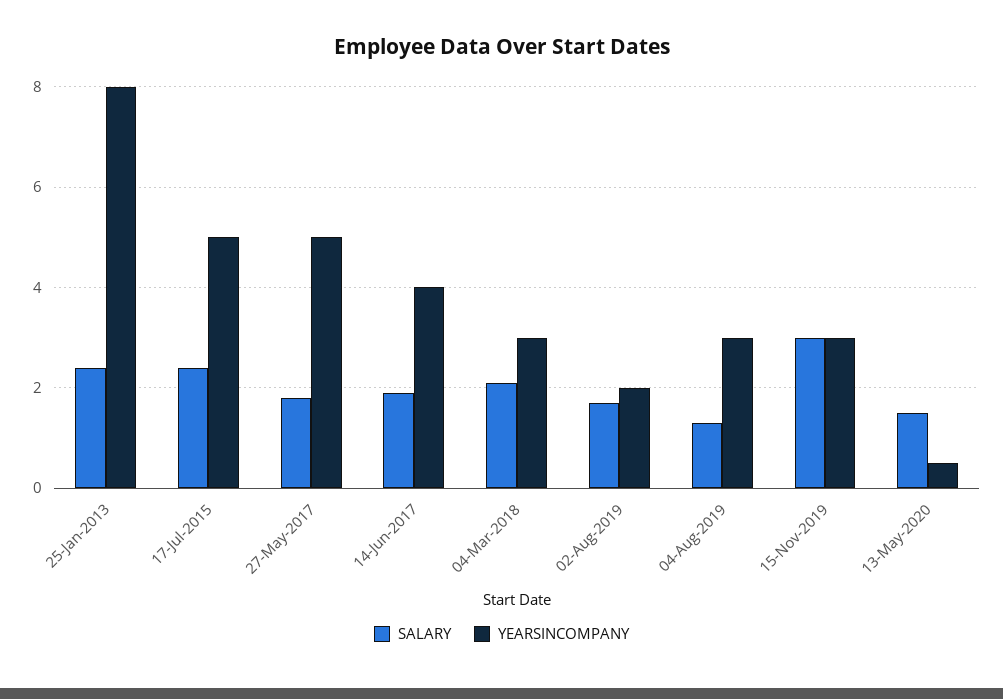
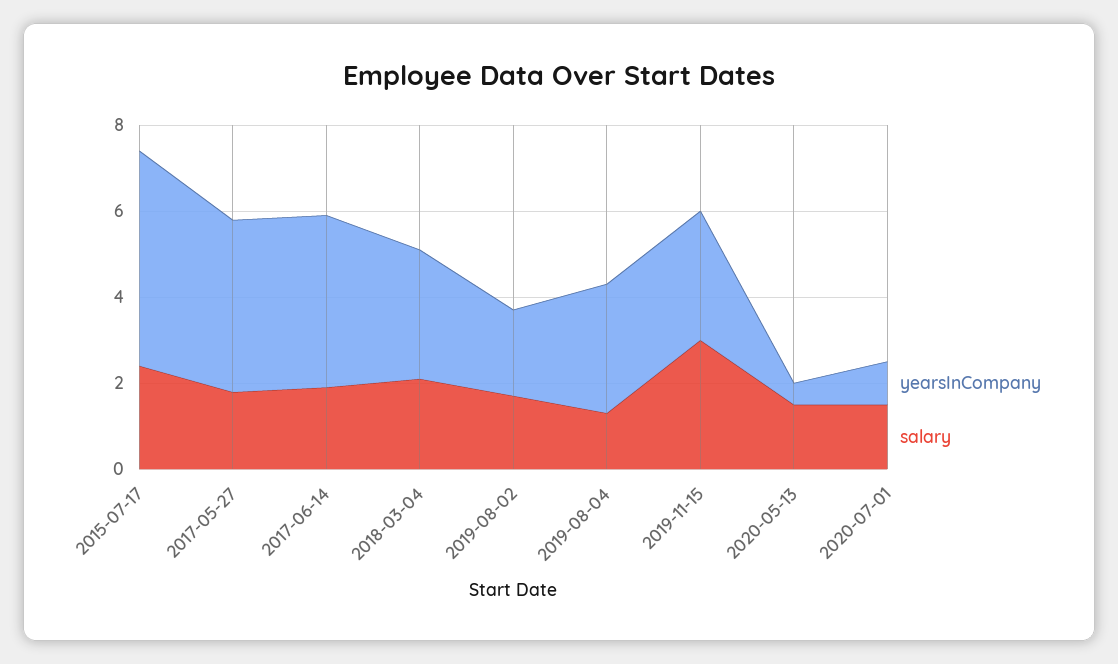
SALARY, 25-Jan-2013: 2.4 -> none
YEARSINCOMPANY, 25-Jan-2013: 8 -> none
YEARSINCOMPANY, 27-May-2017: 5 -> 4
YEARSINCOMPANY, 2020-07-01: none -> 1
SALARY, 2020-07-01: none -> 1.5

